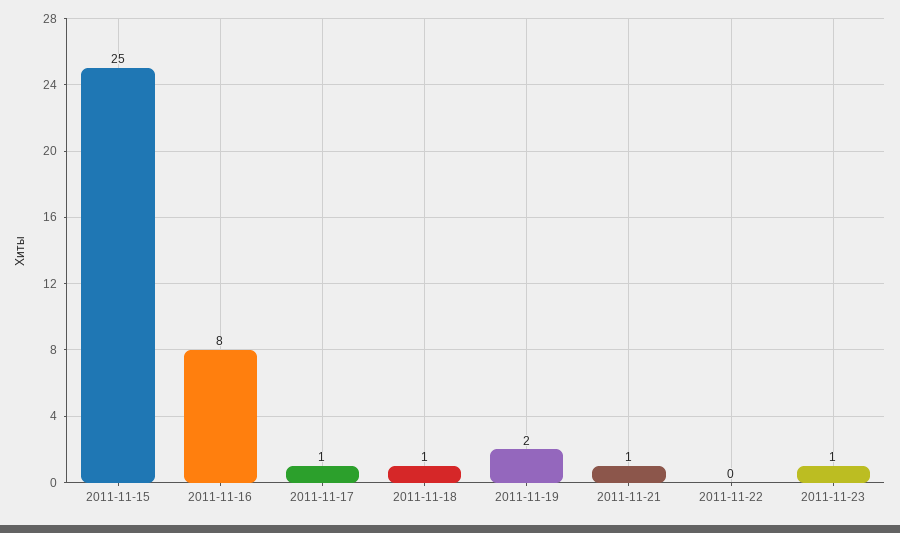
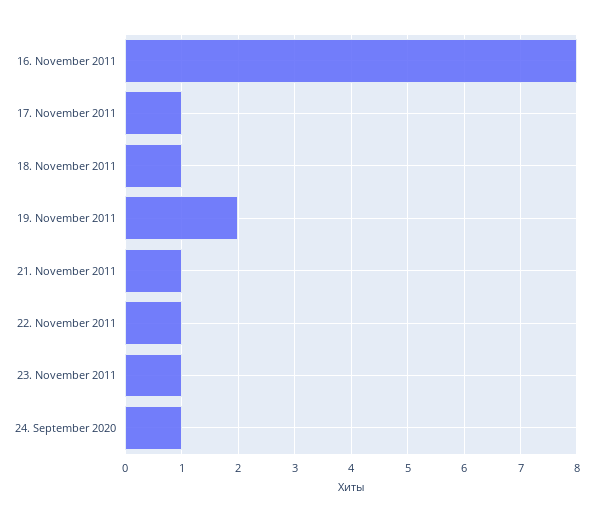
2011-11-15: 25 -> none
2011-11-22: 0 -> 1
24. September 2020: none -> 1

